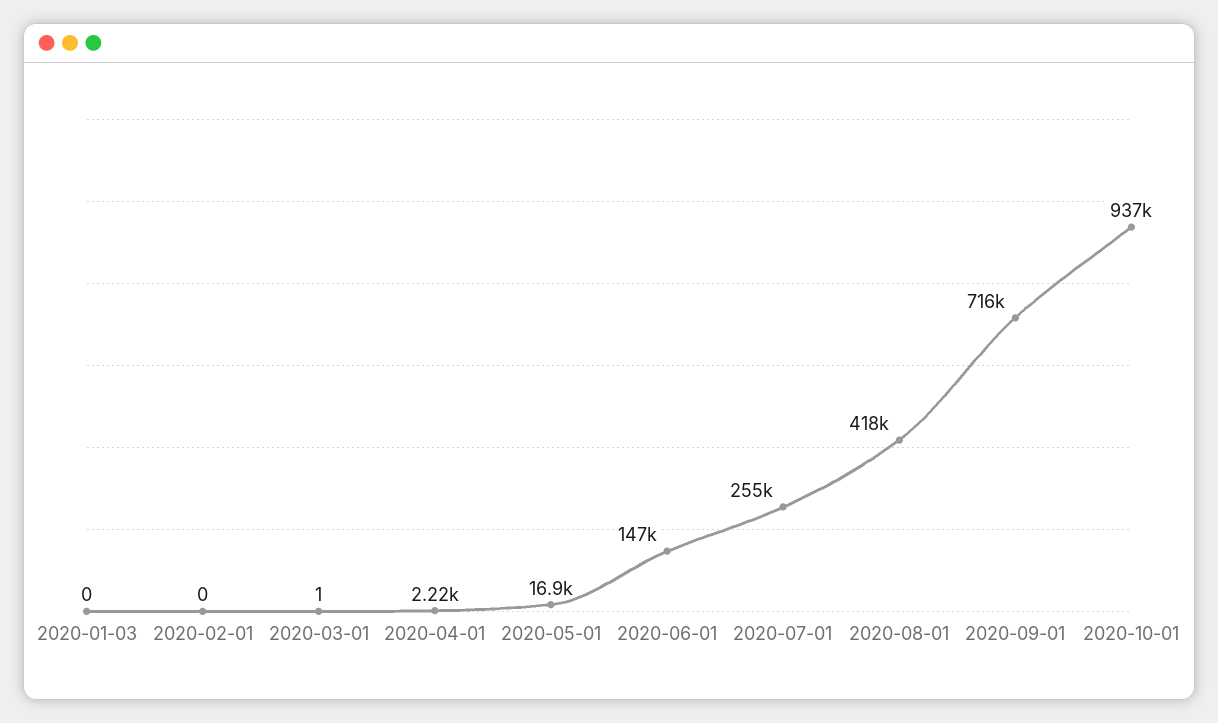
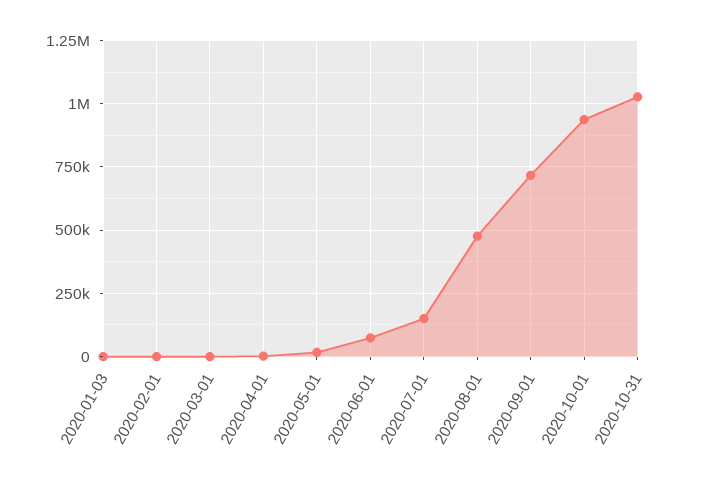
2020-06-01: 147000 -> 75000
2020-07-01: 255000 -> 150000
2020-08-01: 418000 -> 475000
2020-10-31: none -> 1025000

